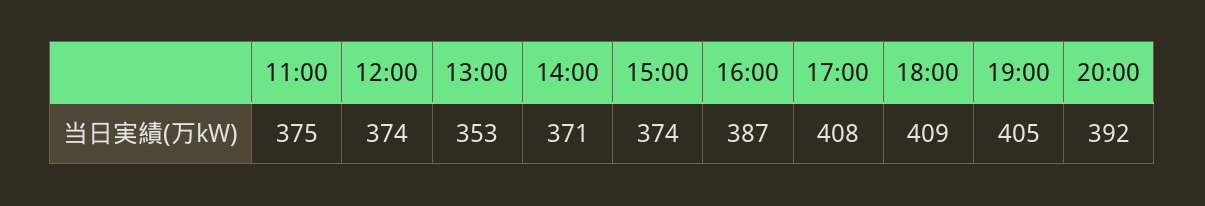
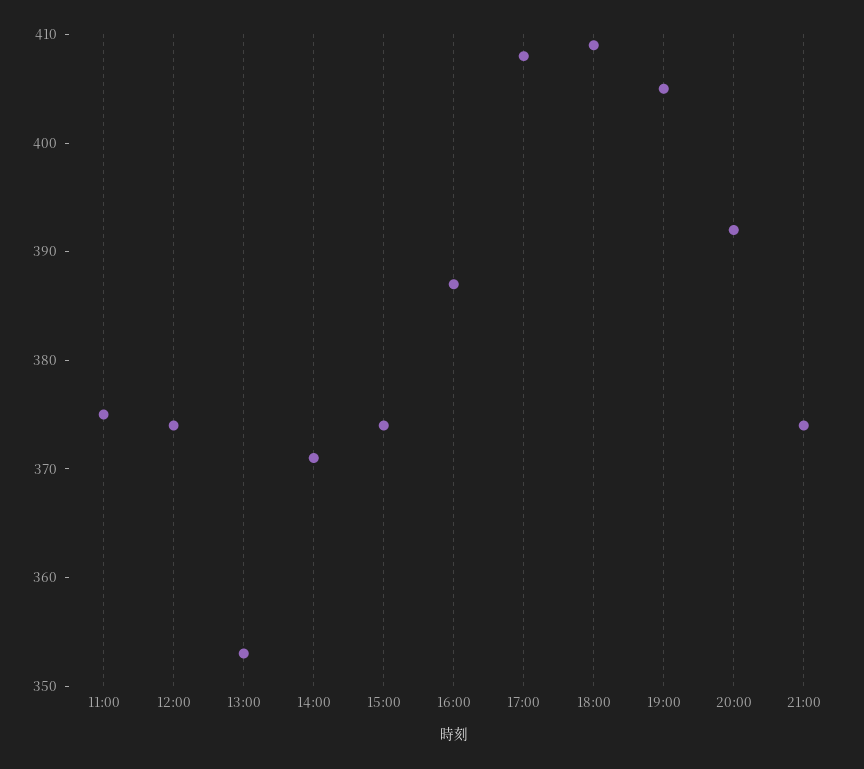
21:00: none -> 374

